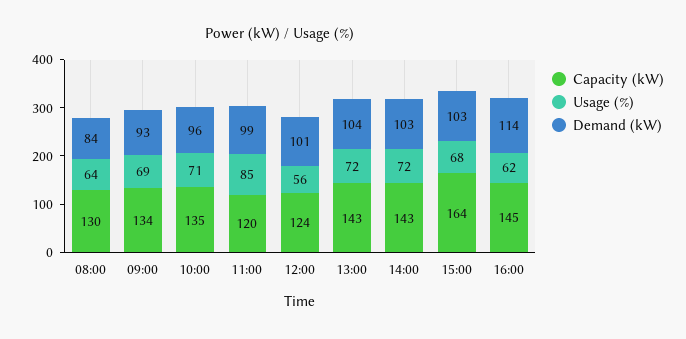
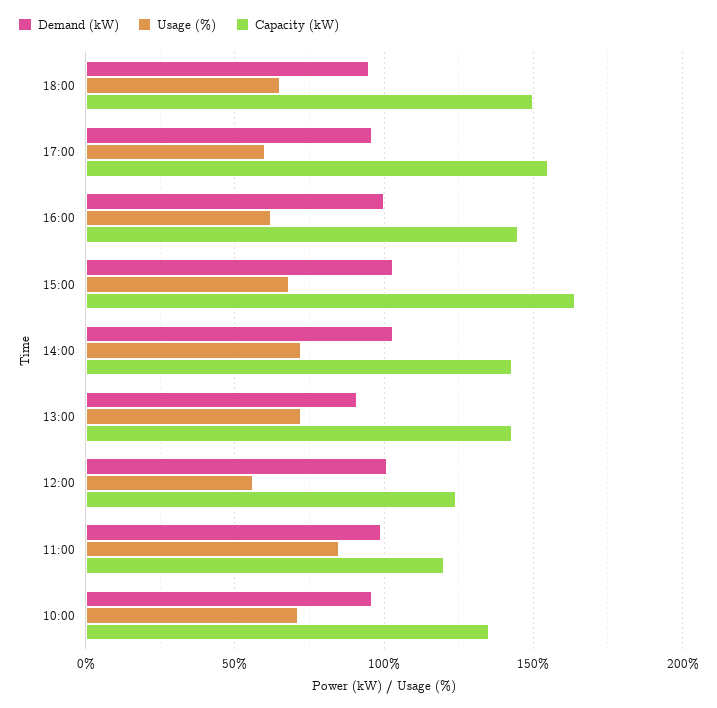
Capacity (kW), 08:00: 130 -> none
Usage (%), 08:00: 64 -> none
Demand (kW), 08:00: 84 -> none
Capacity (kW), 09:00: 134 -> none
Usage (%), 09:00: 69 -> none
Demand (kW), 09:00: 93 -> none
Demand (kW), 13:00: 104 -> 90
Demand (kW), 16:00: 114 -> 100
Demand (kW), 18:00: none -> 95
Usage (%), 18:00: none -> 65
Capacity (kW), 18:00: none -> 150
Demand (kW), 17:00: none -> 95
Usage (%), 17:00: none -> 60
Capacity (kW), 17:00: none -> 155

